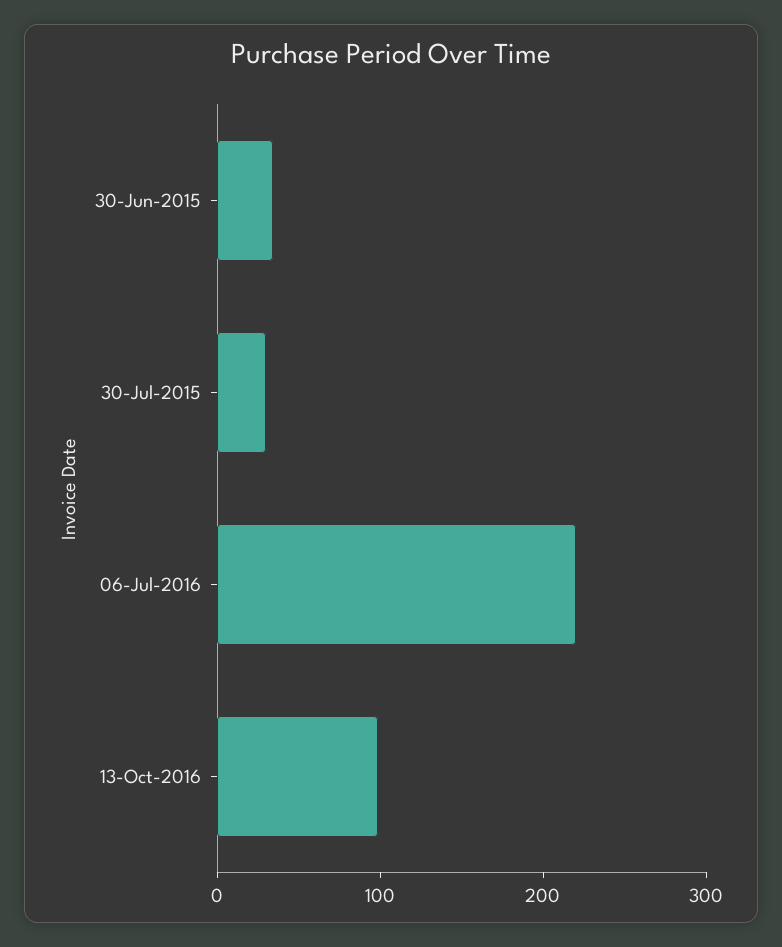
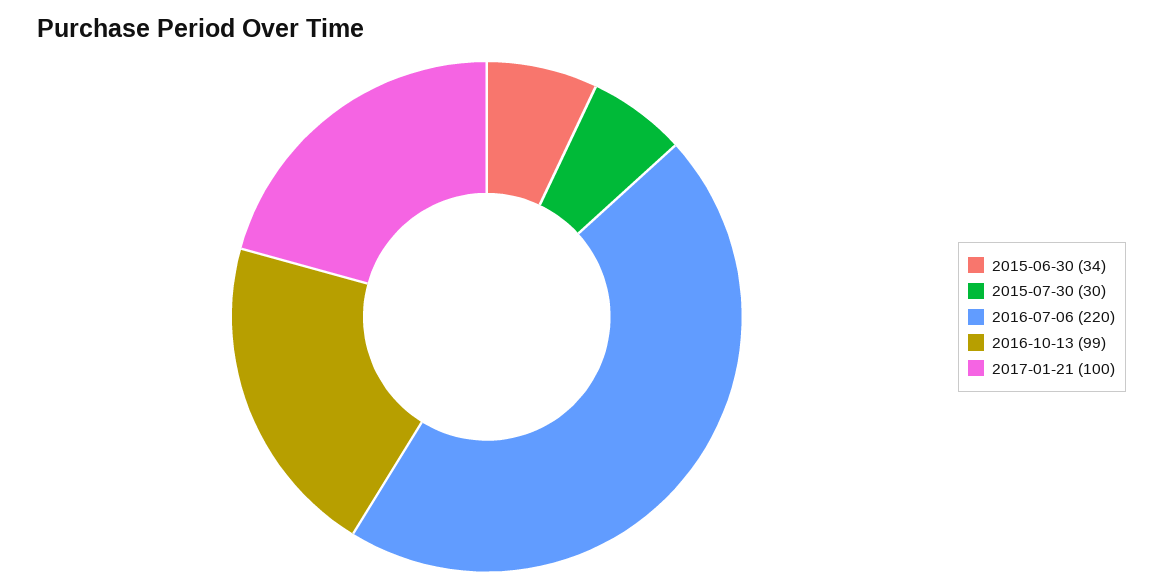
2017-01-21: none -> 100

